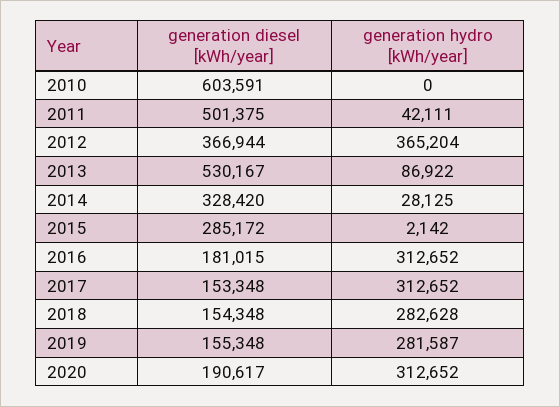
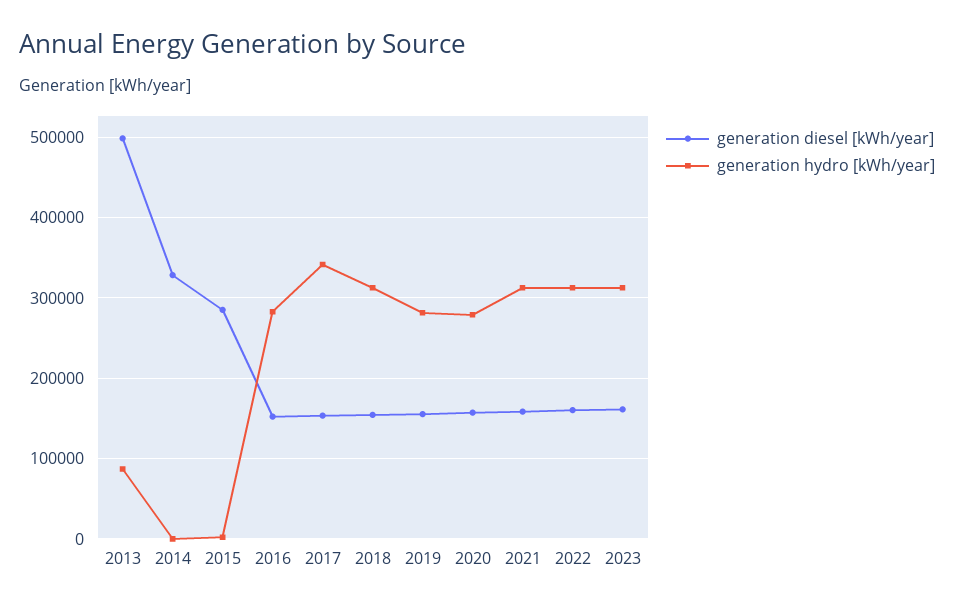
generation diesel [kWh/year], 2010: 603591 -> none
generation hydro [kWh/year], 2010: 0 -> none
generation diesel [kWh/year], 2011: 501375 -> none
generation hydro [kWh/year], 2011: 42111 -> none
generation diesel [kWh/year], 2012: 366944 -> none
generation hydro [kWh/year], 2012: 365204 -> none
generation diesel [kWh/year], 2013: 530167 -> 500000
generation hydro [kWh/year], 2014: 28125 -> 0
generation diesel [kWh/year], 2016: 181015 -> 150000
generation hydro [kWh/year], 2016: 312652 -> 280000
generation hydro [kWh/year], 2017: 312652 -> 340000
generation hydro [kWh/year], 2018: 282628 -> 310000
generation diesel [kWh/year], 2020: 190617 -> 160000
generation hydro [kWh/year], 2020: 312652 -> 280000
generation diesel [kWh/year], 2021: none -> 160000
generation hydro [kWh/year], 2021: none -> 310000
generation diesel [kWh/year], 2022: none -> 160000
generation hydro [kWh/year], 2022: none -> 310000
generation diesel [kWh/year], 2023: none -> 160000
generation hydro [kWh/year], 2023: none -> 310000

